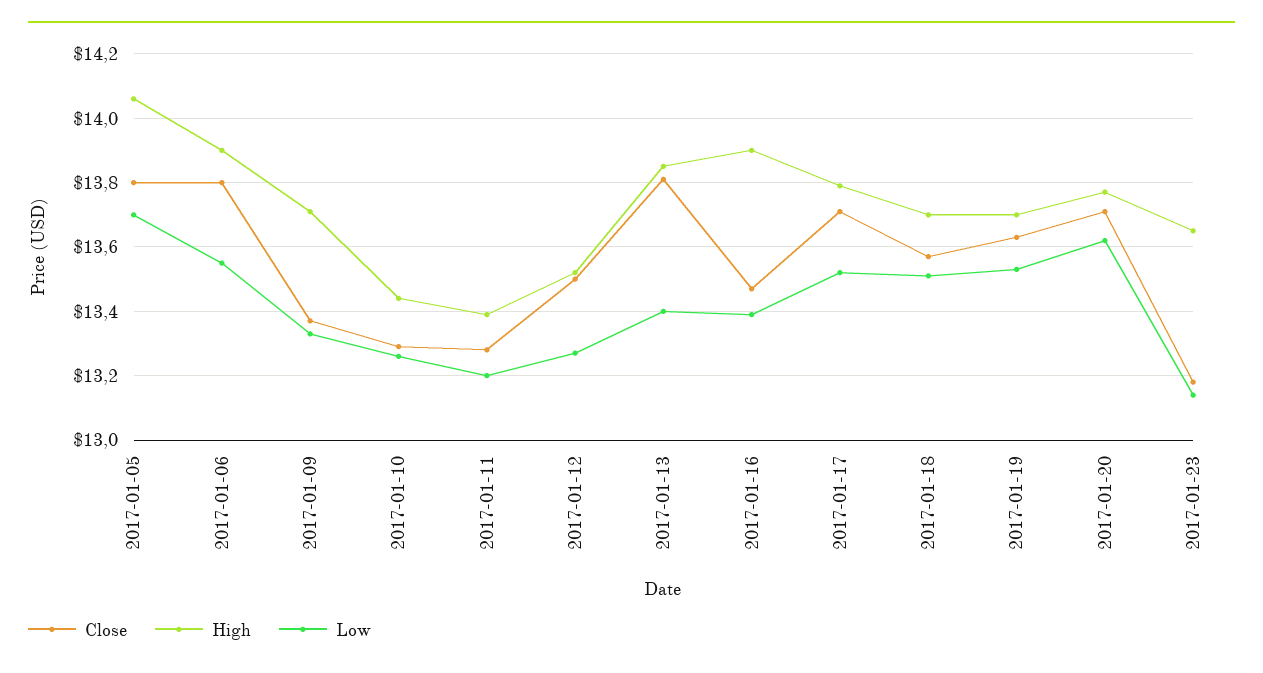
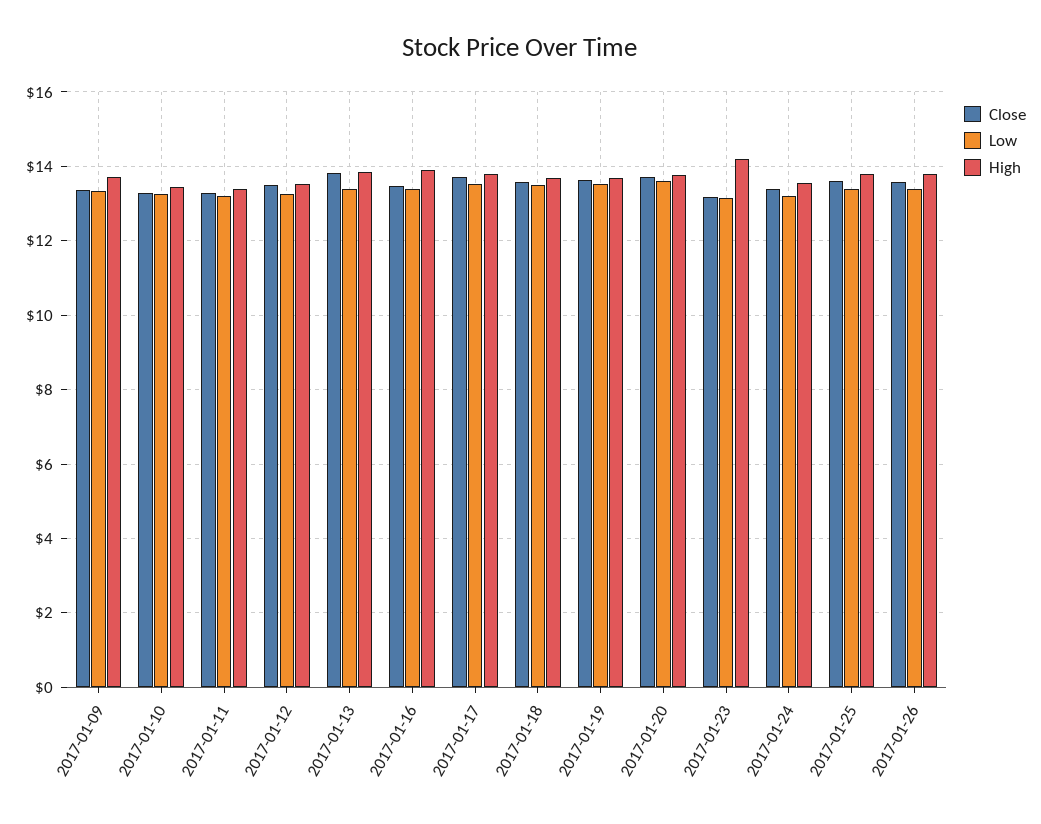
Close, 2017-01-05: 13.8 -> none
High, 2017-01-05: 14.05 -> none
Low, 2017-01-05: 13.7 -> none
Close, 2017-01-06: 13.8 -> none
High, 2017-01-06: 13.9 -> none
Low, 2017-01-06: 13.55 -> none
High, 2017-01-23: 13.65 -> 14.2
Close, 2017-01-24: none -> 13.4
Low, 2017-01-24: none -> 13.2
High, 2017-01-24: none -> 13.6
Close, 2017-01-25: none -> 13.6
Low, 2017-01-25: none -> 13.4
High, 2017-01-25: none -> 13.8
Close, 2017-01-26: none -> 13.6
Low, 2017-01-26: none -> 13.4
High, 2017-01-26: none -> 13.8

